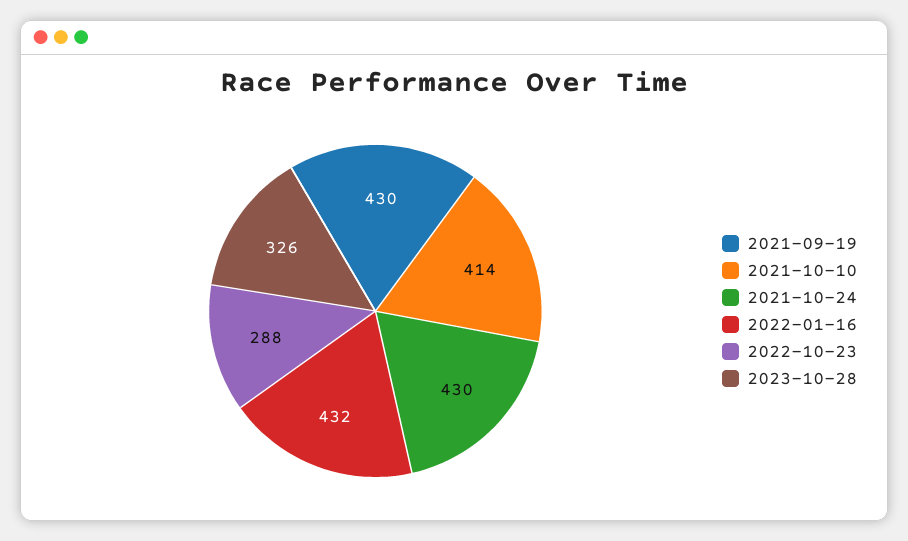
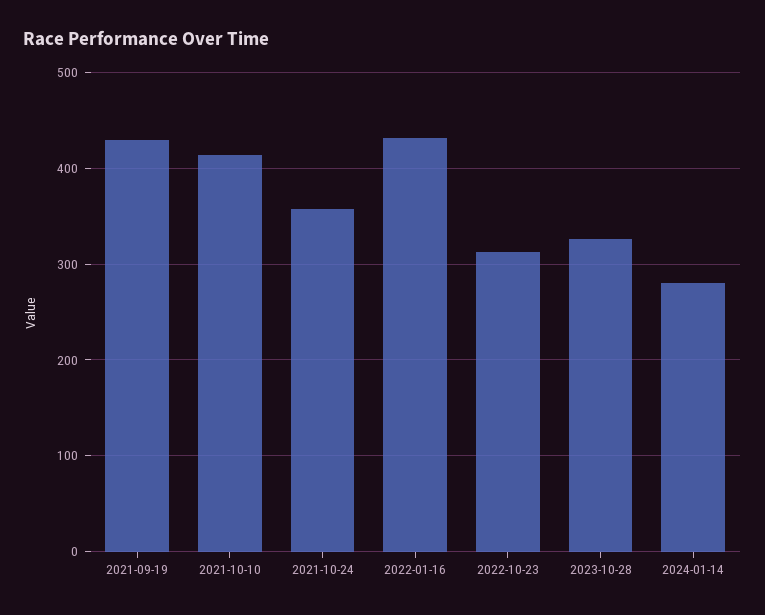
2021-10-24: 430 -> 360
2022-10-23: 288 -> 310
2024-01-14: none -> 280

